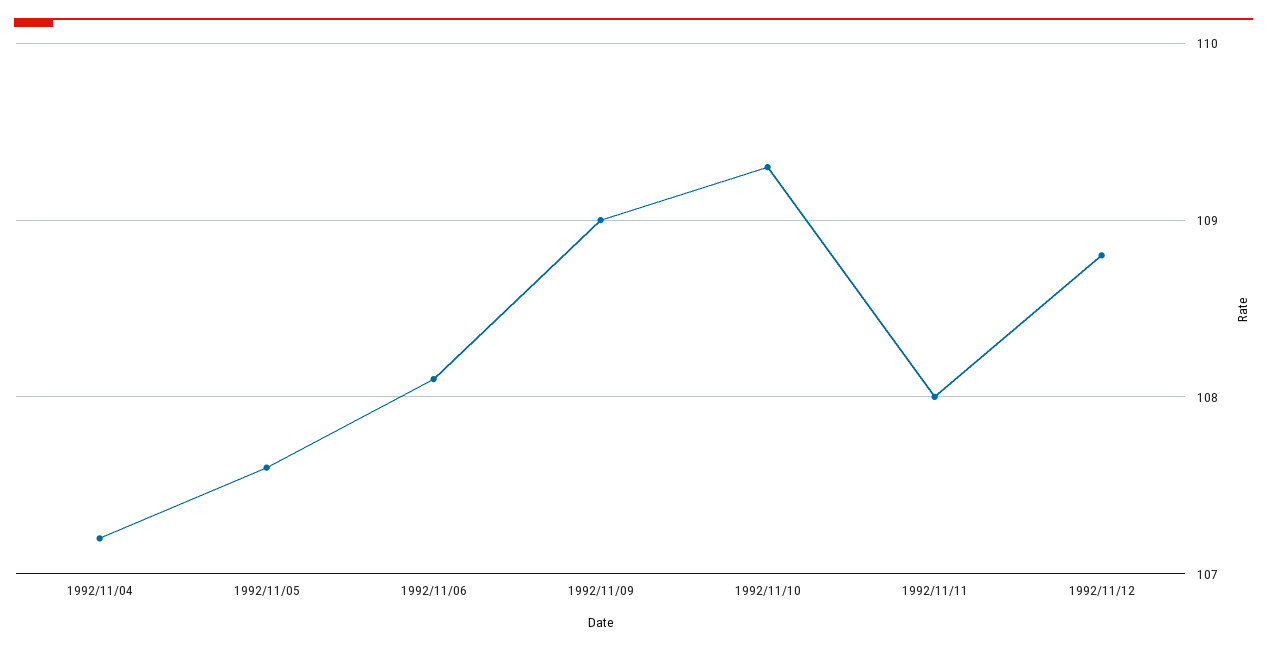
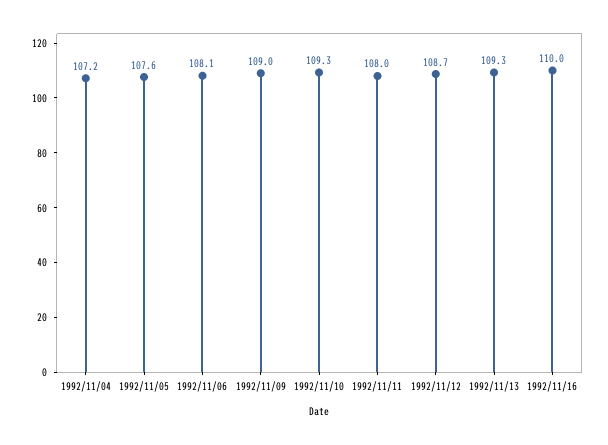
1992/11/12: 108.8 -> 108.7
1992/11/13: none -> 109.3
1992/11/16: none -> 110

